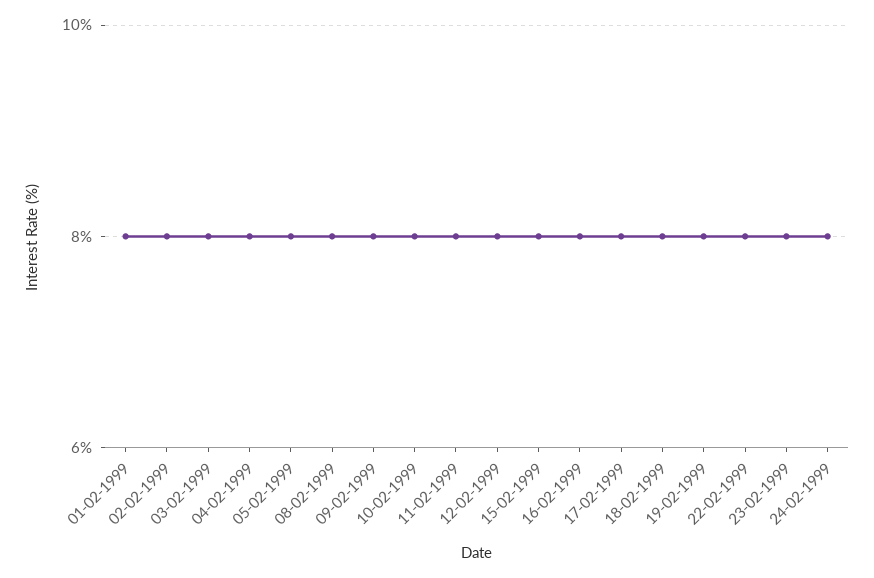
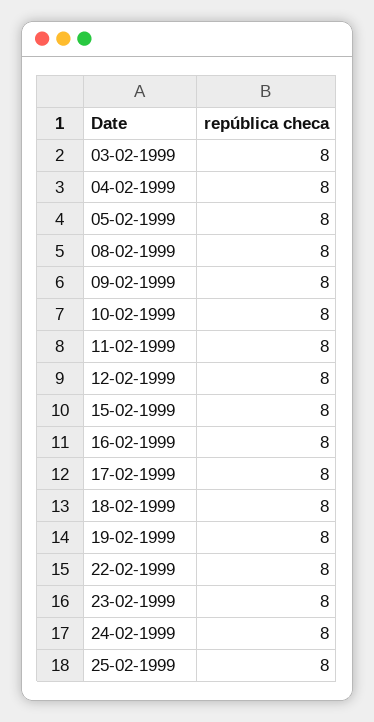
01-02-1999: 8 -> none
02-02-1999: 8 -> none
25-02-1999: none -> 8

